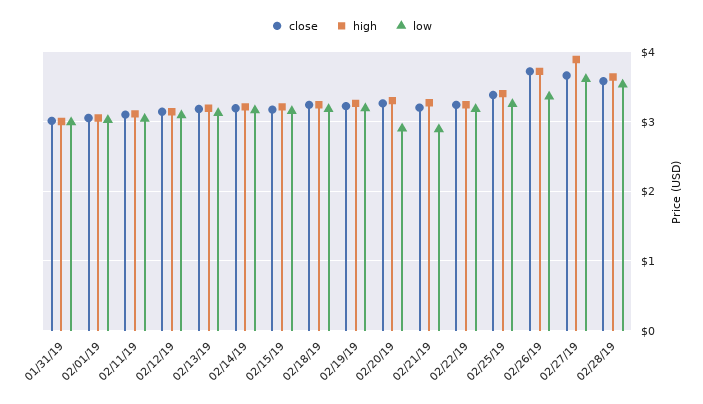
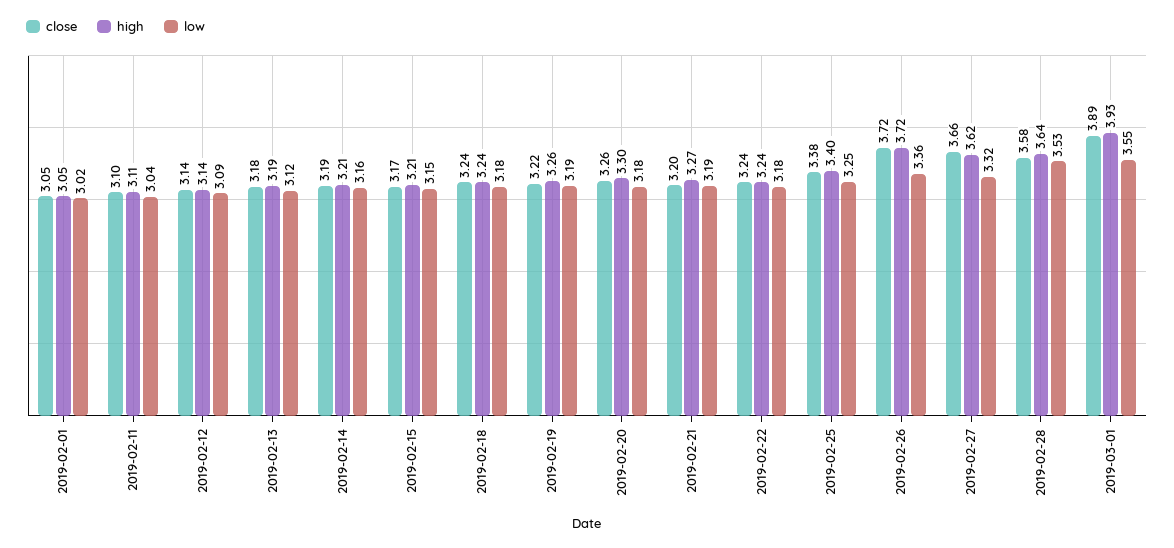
close, 01/31/19: 3 -> none
high, 01/31/19: 3 -> none
low, 01/31/19: 3 -> none
low, 02/20/19: 2.9 -> 3.18
low, 02/21/19: 2.9 -> 3.19
high, 02/27/19: 3.9 -> 3.62
low, 02/27/19: 3.6 -> 3.32
close, 2019-03-01: none -> 3.89
high, 2019-03-01: none -> 3.93
low, 2019-03-01: none -> 3.55

